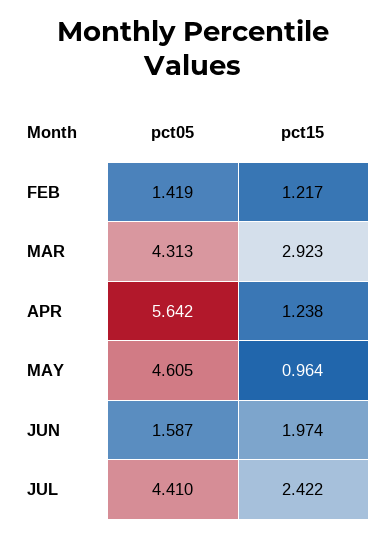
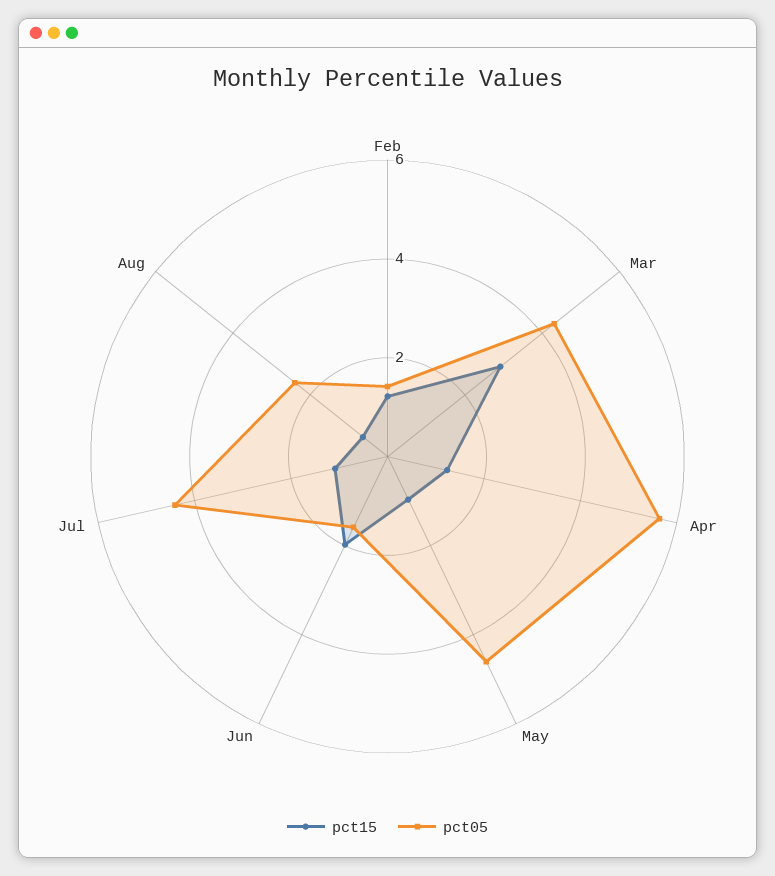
pct15, JUL: 2.422 -> 1
pct15, Aug: none -> 0.5
pct05, Aug: none -> 2.5

